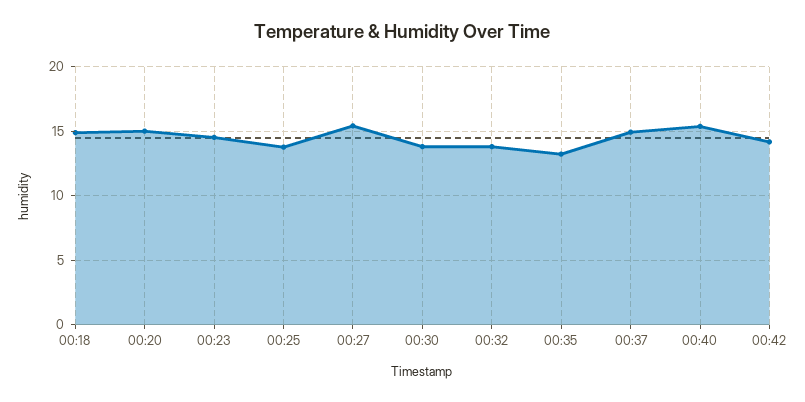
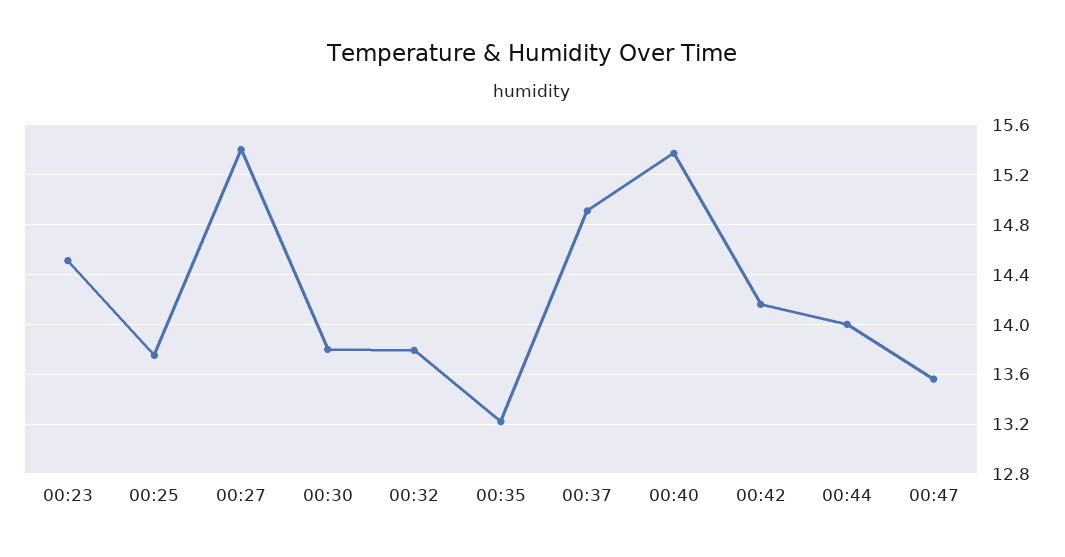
00:18: 15 -> none
00:20: 15 -> none
00:44: none -> 14
00:47: none -> 13.55

